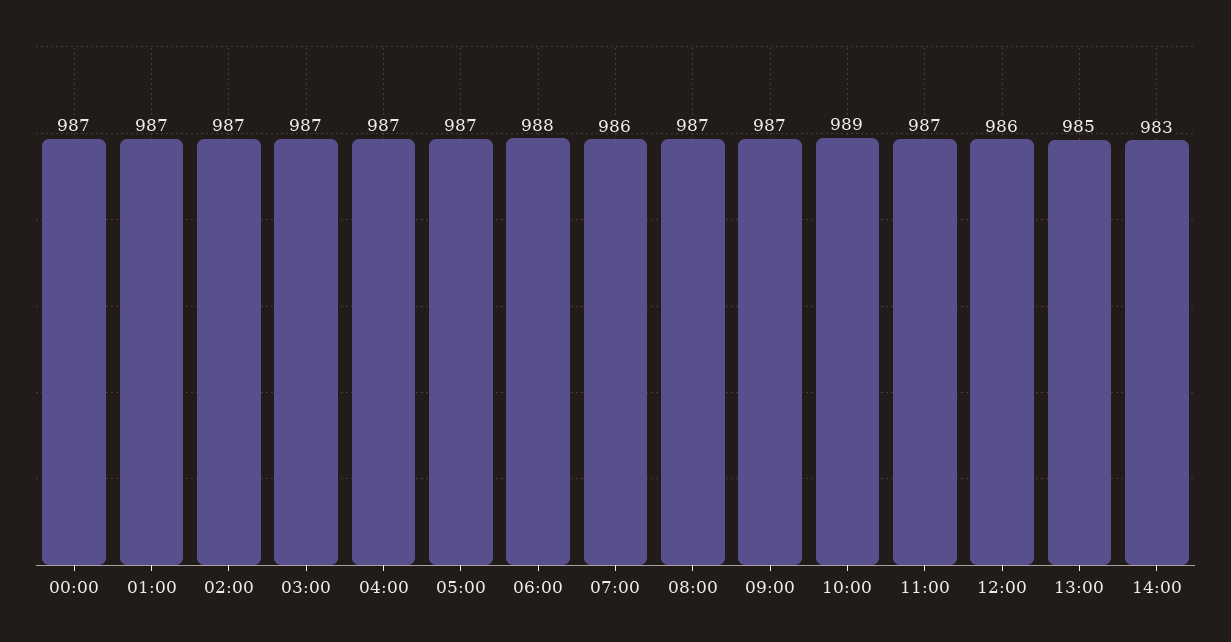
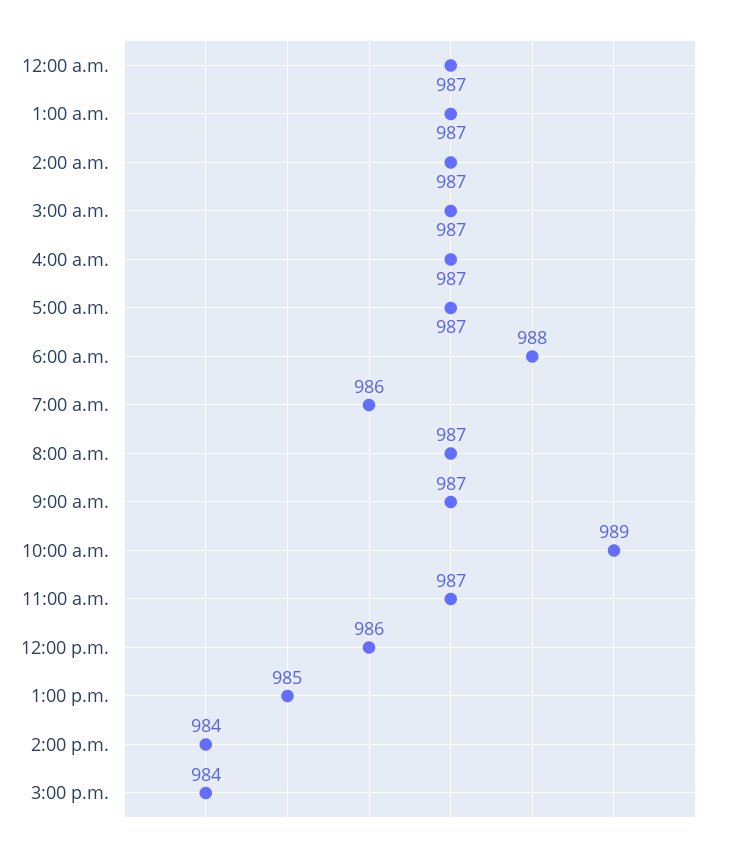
14:00: 983 -> 984
3:00 p.m.: none -> 984

